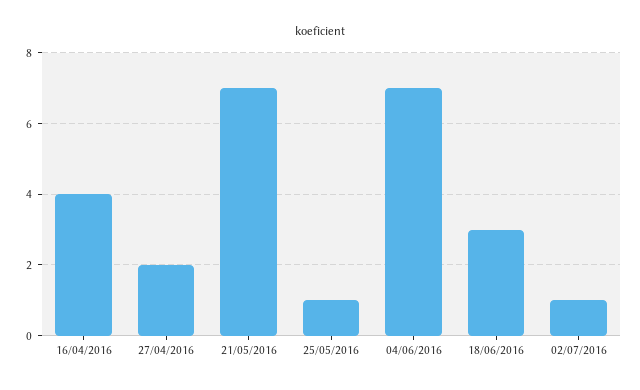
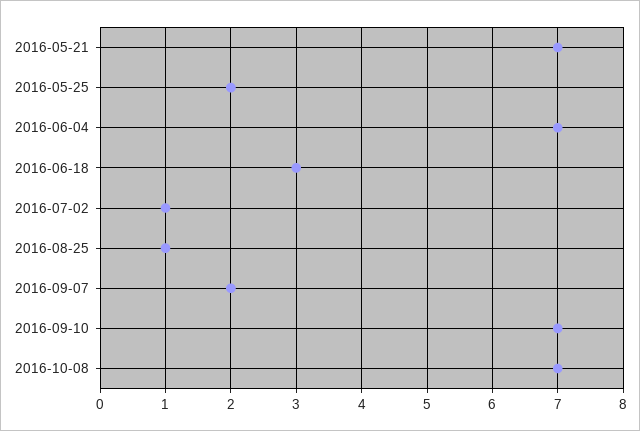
16/04/2016: 4 -> none
27/04/2016: 2 -> none
25/05/2016: 1 -> 2
2016-08-25: none -> 1
2016-09-07: none -> 2
2016-09-10: none -> 7
2016-10-08: none -> 7

